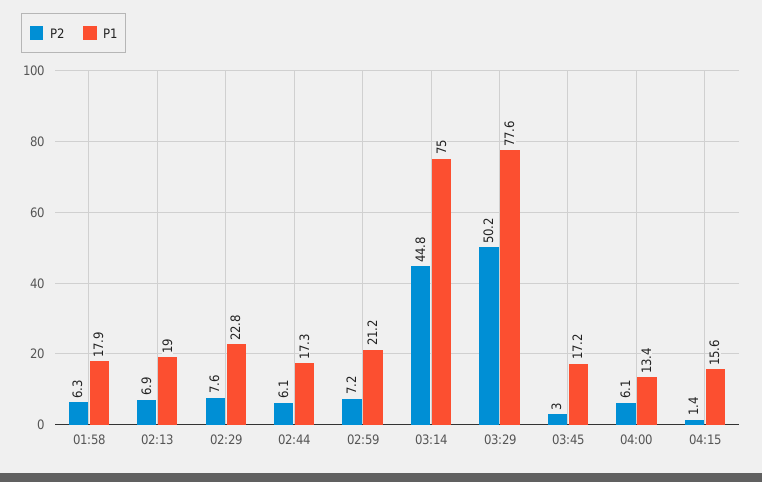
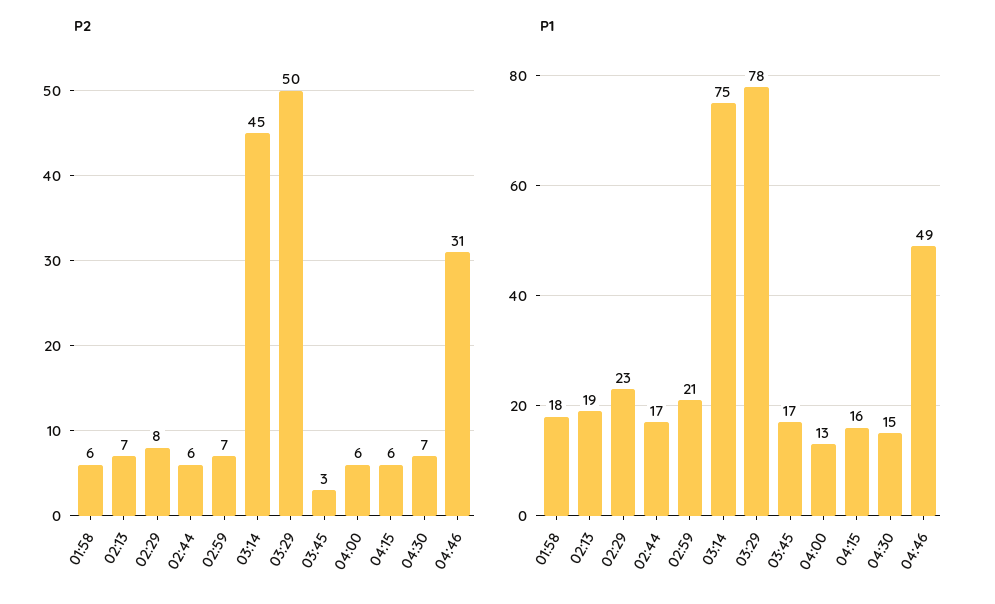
P2, 04:15: 1.4 -> 6
P2, 04:30: none -> 7
P2, 04:46: none -> 31
P1, 04:30: none -> 15
P1, 04:46: none -> 49

